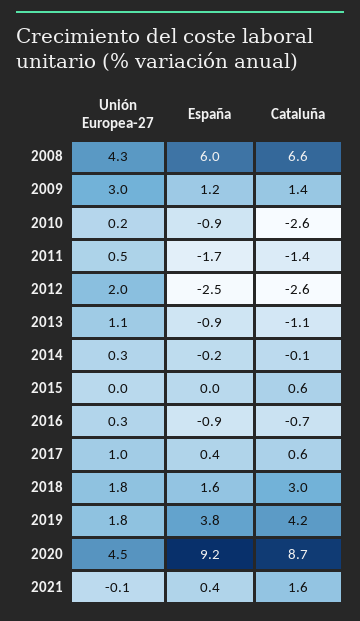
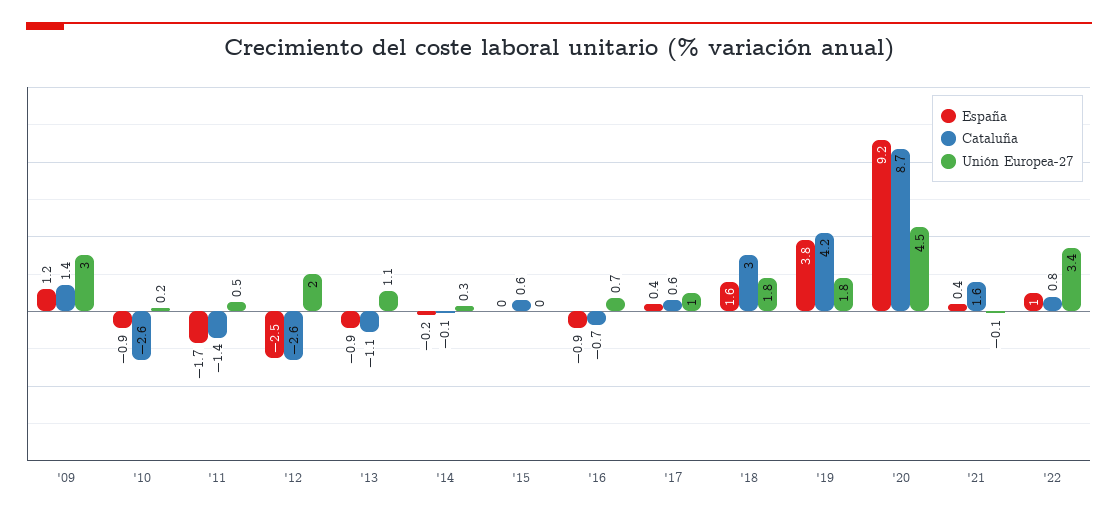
Unión Europea-27, 2008: 4.3 -> none
España, 2008: 6 -> none
Cataluña, 2008: 6.6 -> none
Unión Europea-27, 2016: 0.3 -> 0.7
España, '22: none -> 1
Cataluña, '22: none -> 0.8
Unión Europea-27, '22: none -> 3.4

